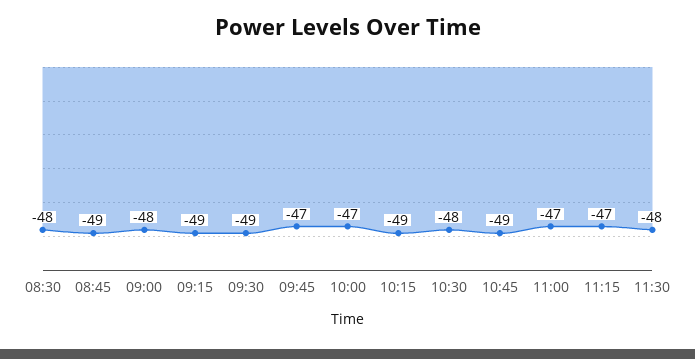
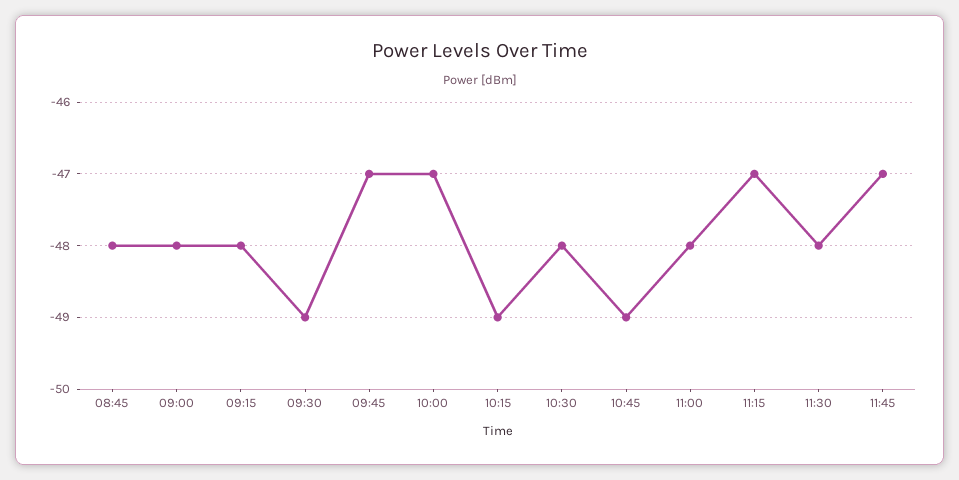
08:30: -48 -> none
08:45: -49 -> -48
09:15: -49 -> -48
11:00: -47 -> -48
11:45: none -> -47

